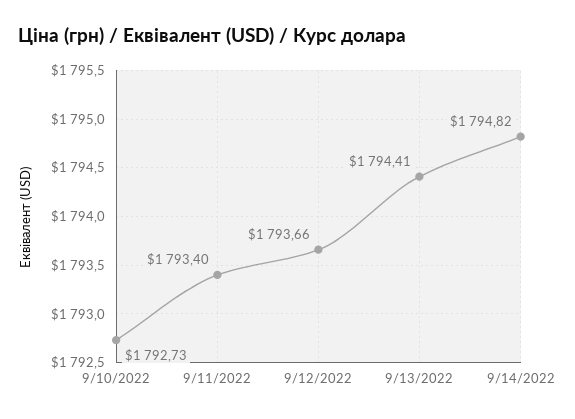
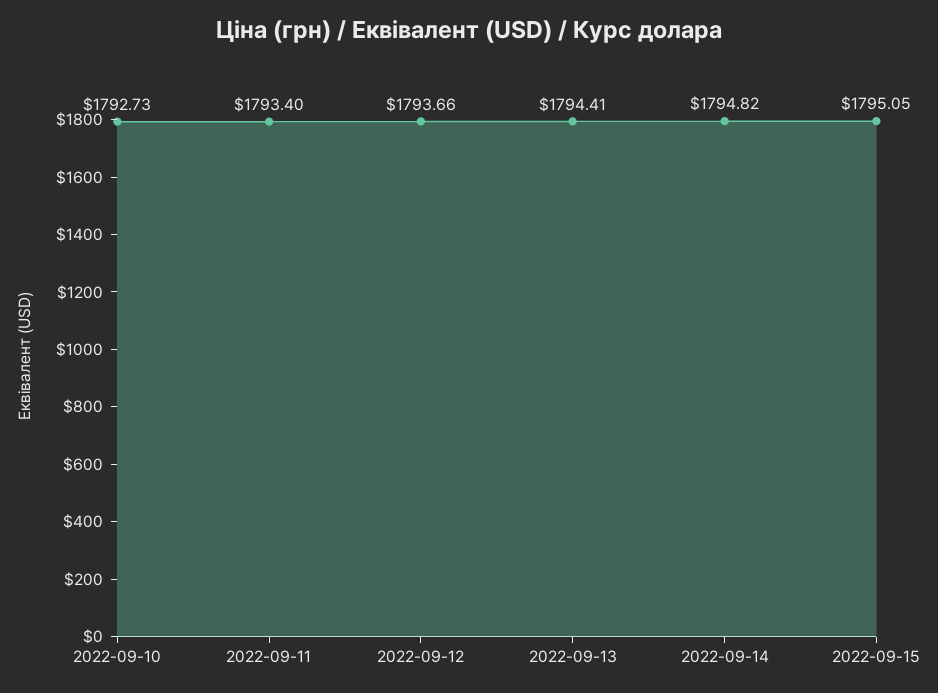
2022-09-15: none -> 1795.05

